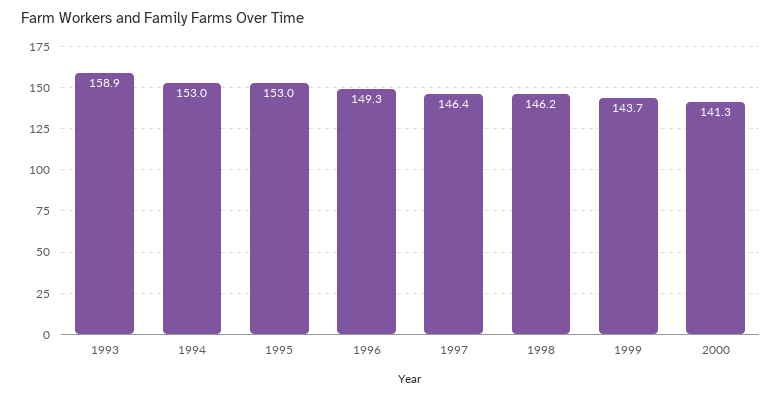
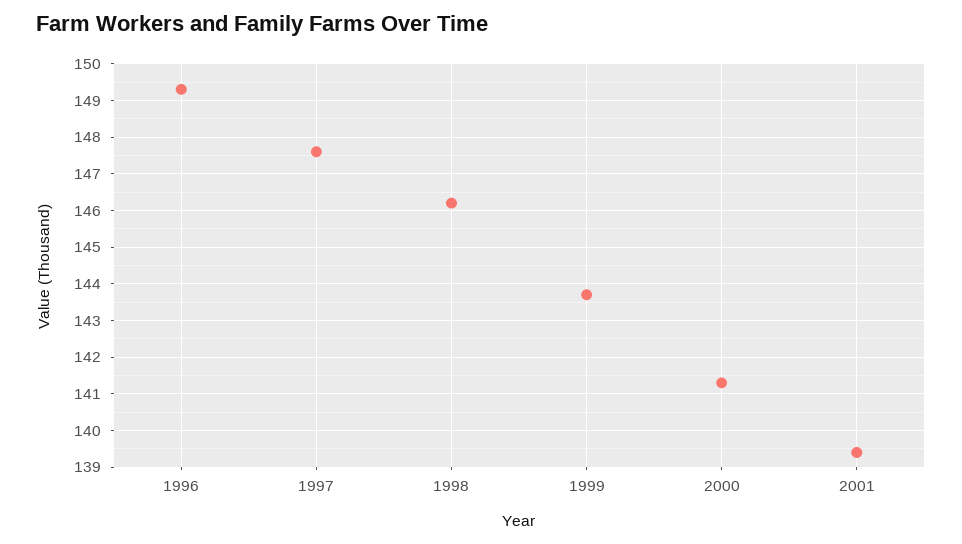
1993: 158.9 -> none
1994: 153 -> none
1995: 153 -> none
1997: 146.4 -> 147.5
2001: none -> 139.5

